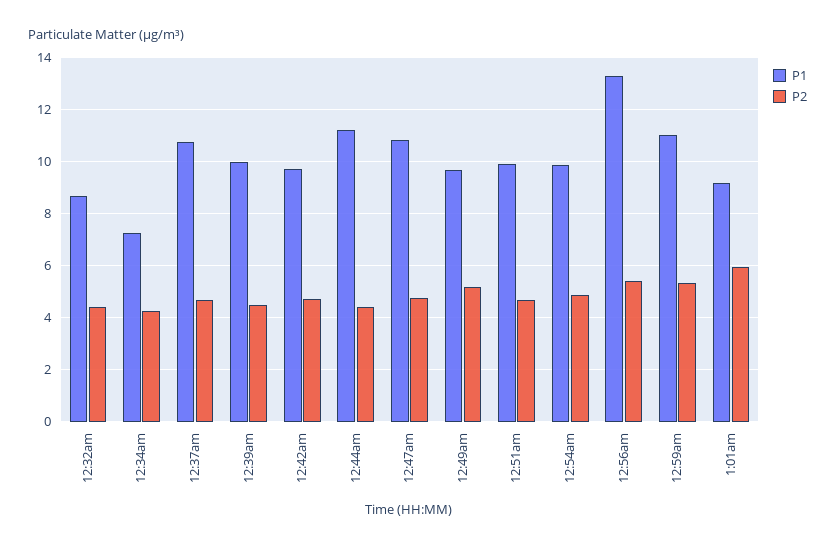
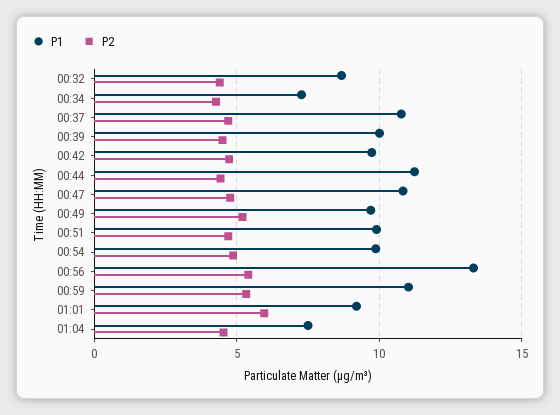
P1, 01:04: none -> 7.5
P2, 01:04: none -> 4.5

